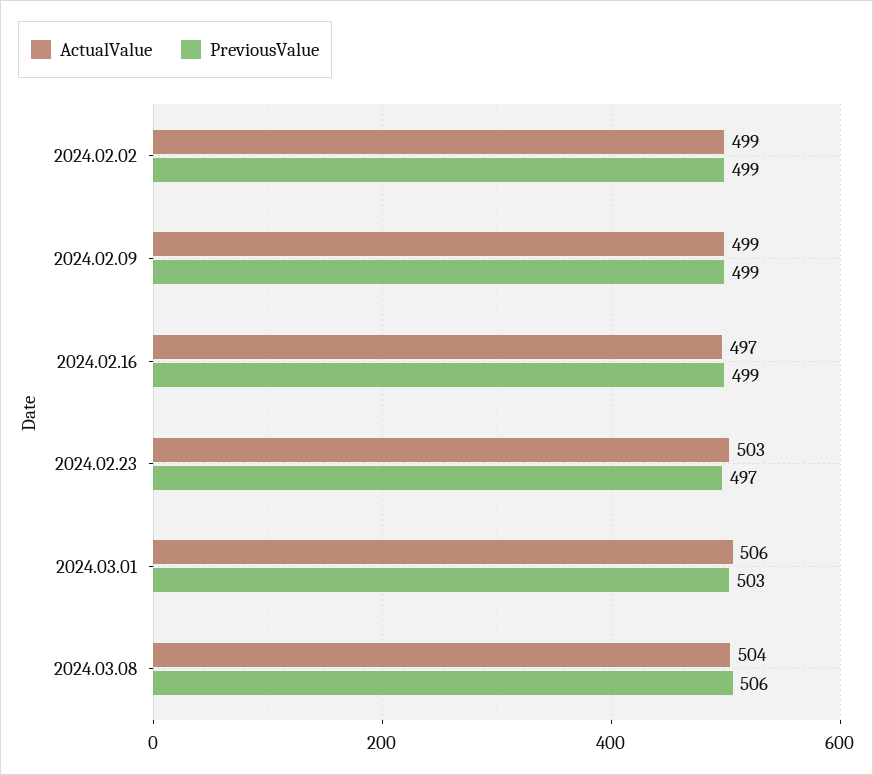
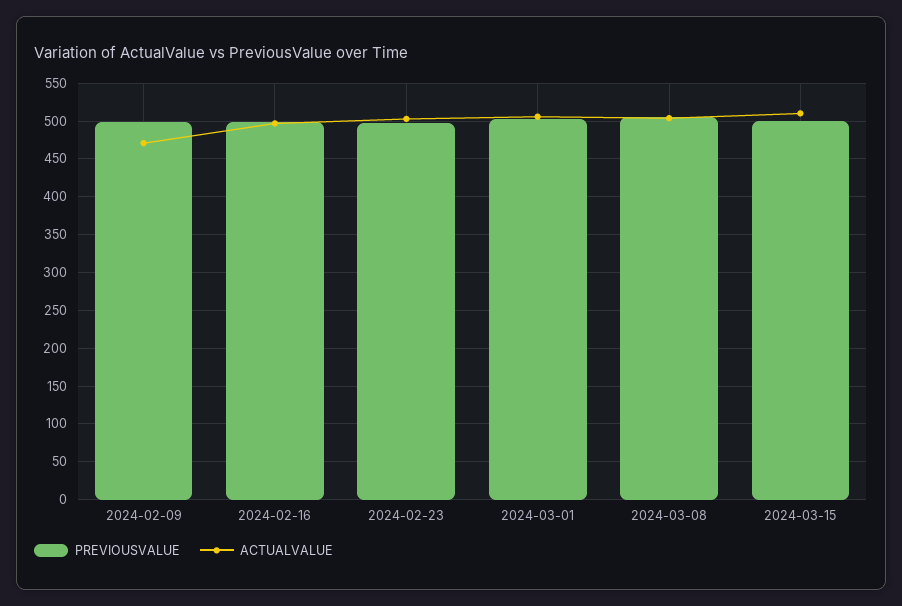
ActualValue, 2024.02.02: 499 -> none
PreviousValue, 2024.02.02: 499 -> none
ActualValue, 2024.02.09: 499 -> 470
PreviousValue, 2024-03-15: none -> 500
ActualValue, 2024-03-15: none -> 510

